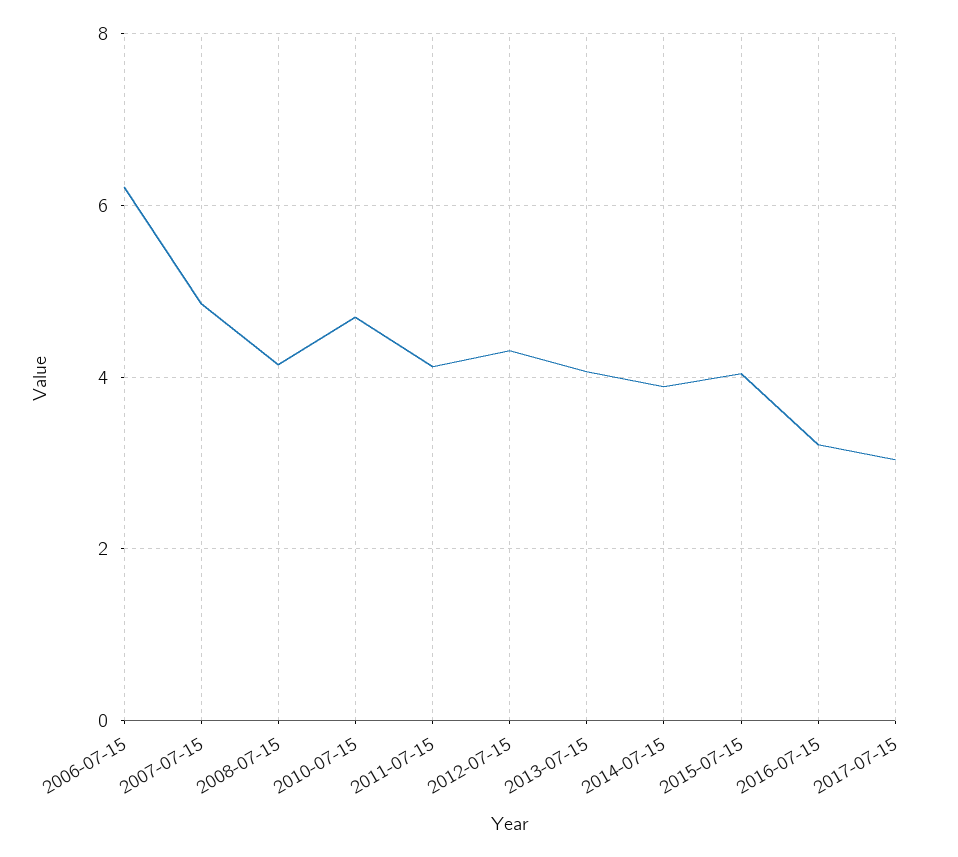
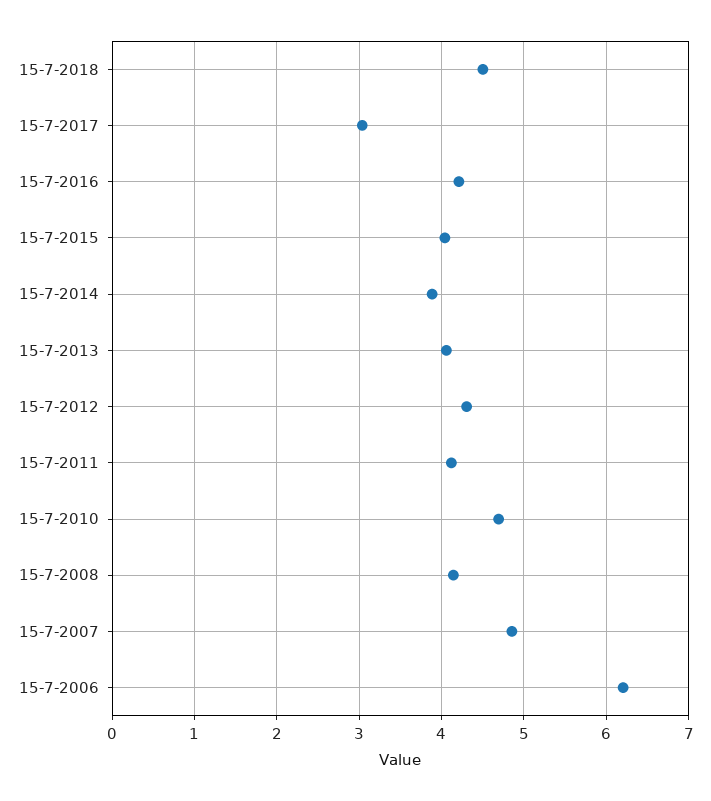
2016-07-15: 3.2 -> 4.2
15-7-2018: none -> 4.5

